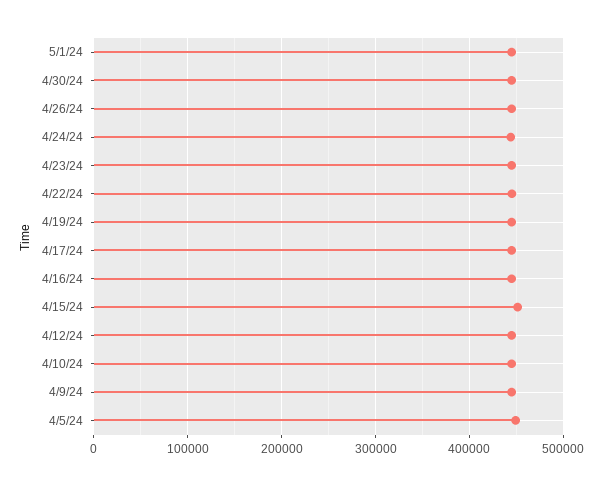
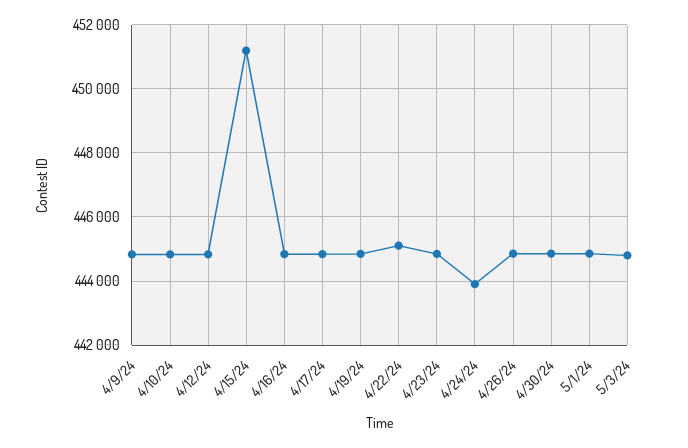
4/5/24: 450000 -> none
5/3/24: none -> 444800

